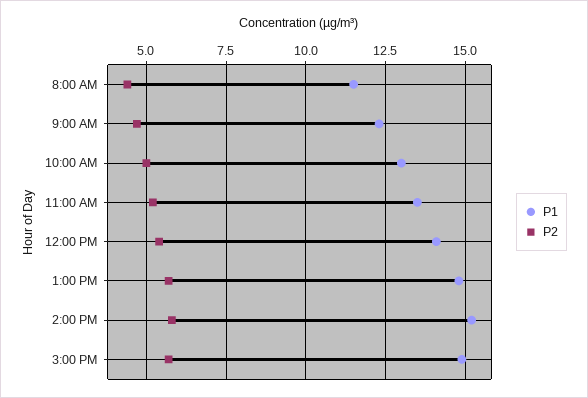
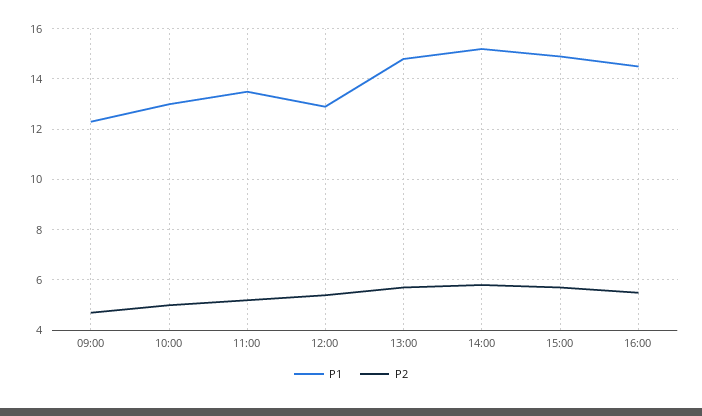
P1, 8:00 AM: 11.5 -> none
P2, 8:00 AM: 4.5 -> none
P1, 12:00 PM: 14 -> 13
P1, 16:00: none -> 14.5
P2, 16:00: none -> 5.5

